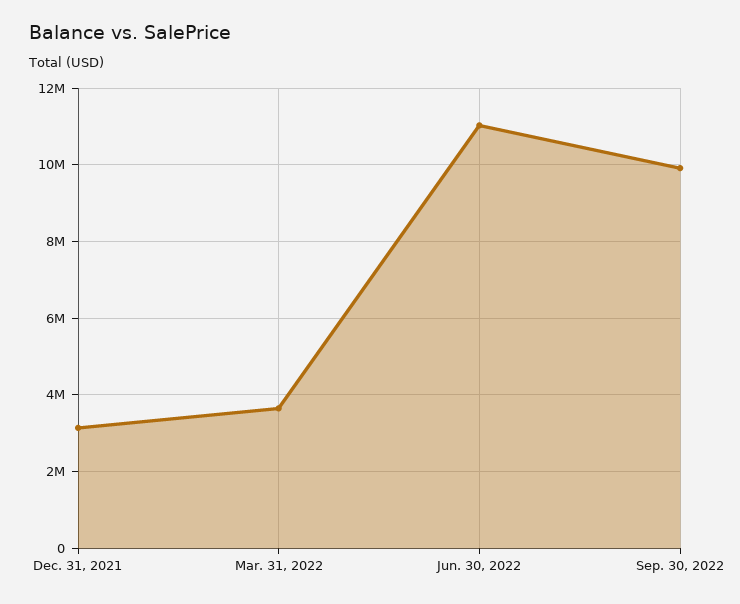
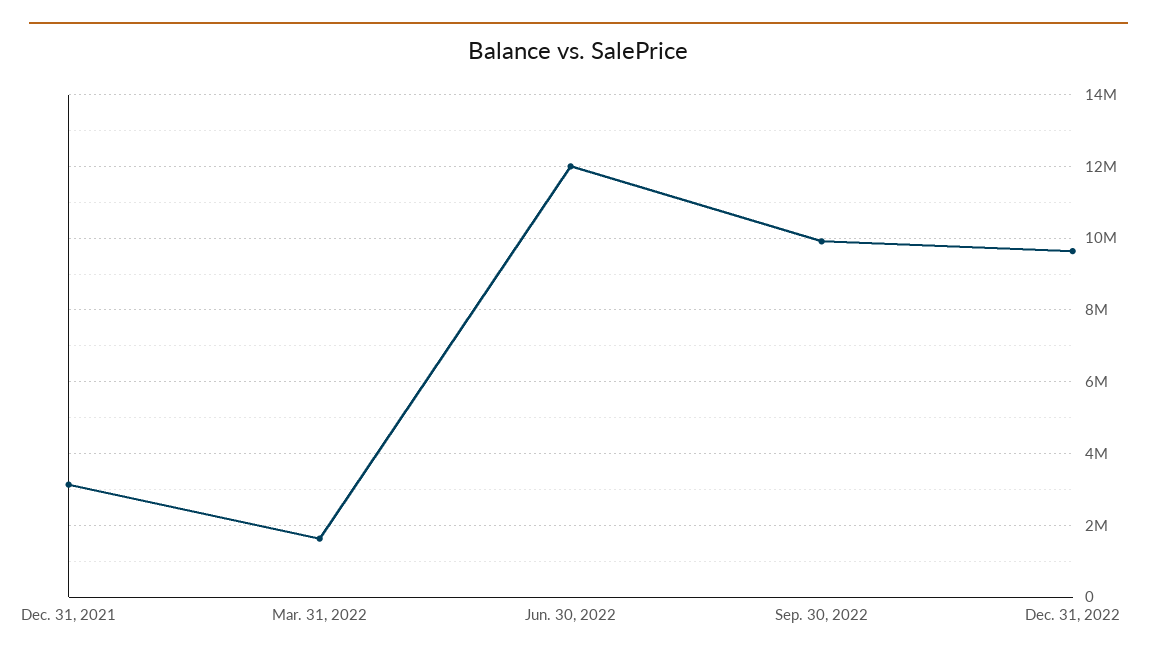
Mar. 31, 2022: 3600000 -> 1600000
Jun. 30, 2022: 11000000 -> 12000000
Dec. 31, 2022: none -> 9600000

